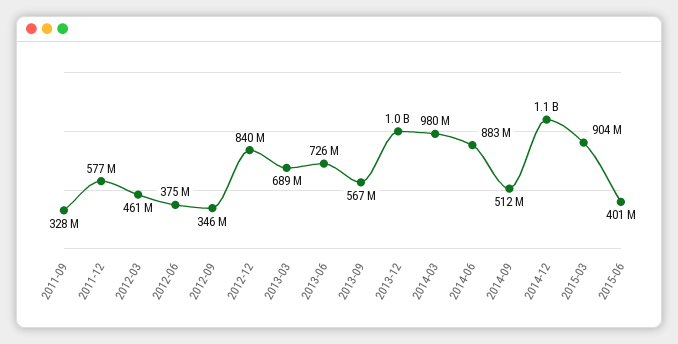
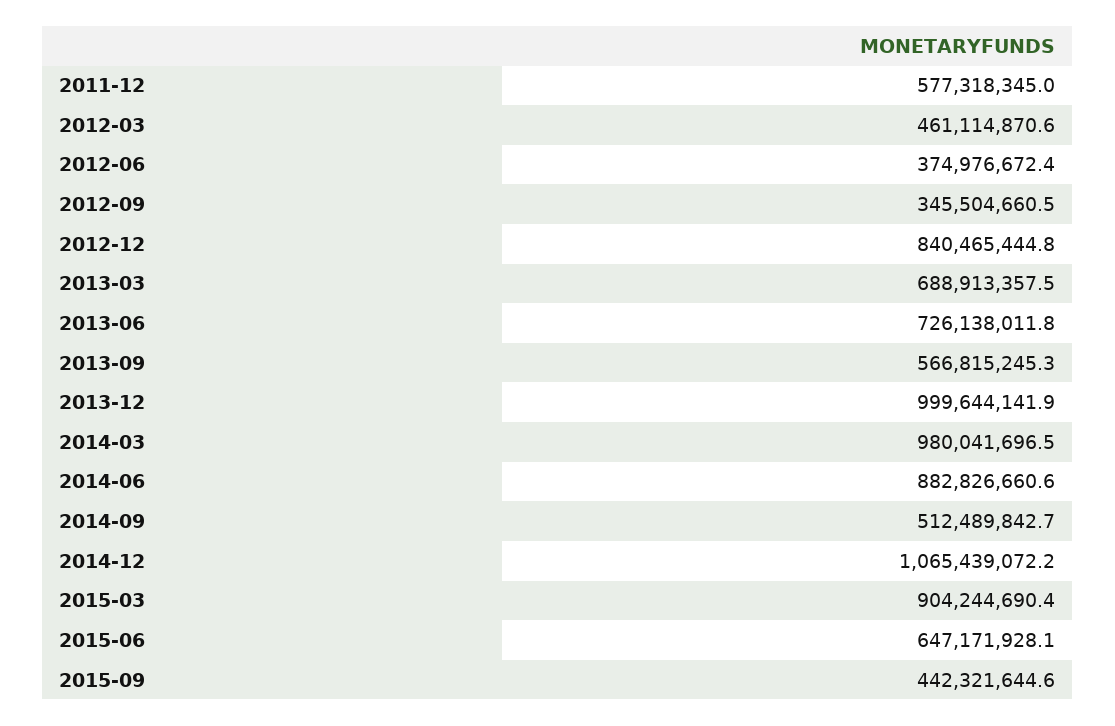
2011-09: 328000000 -> none
2015-06: 401000000 -> 647171928.1
2015-09: none -> 442321644.6

